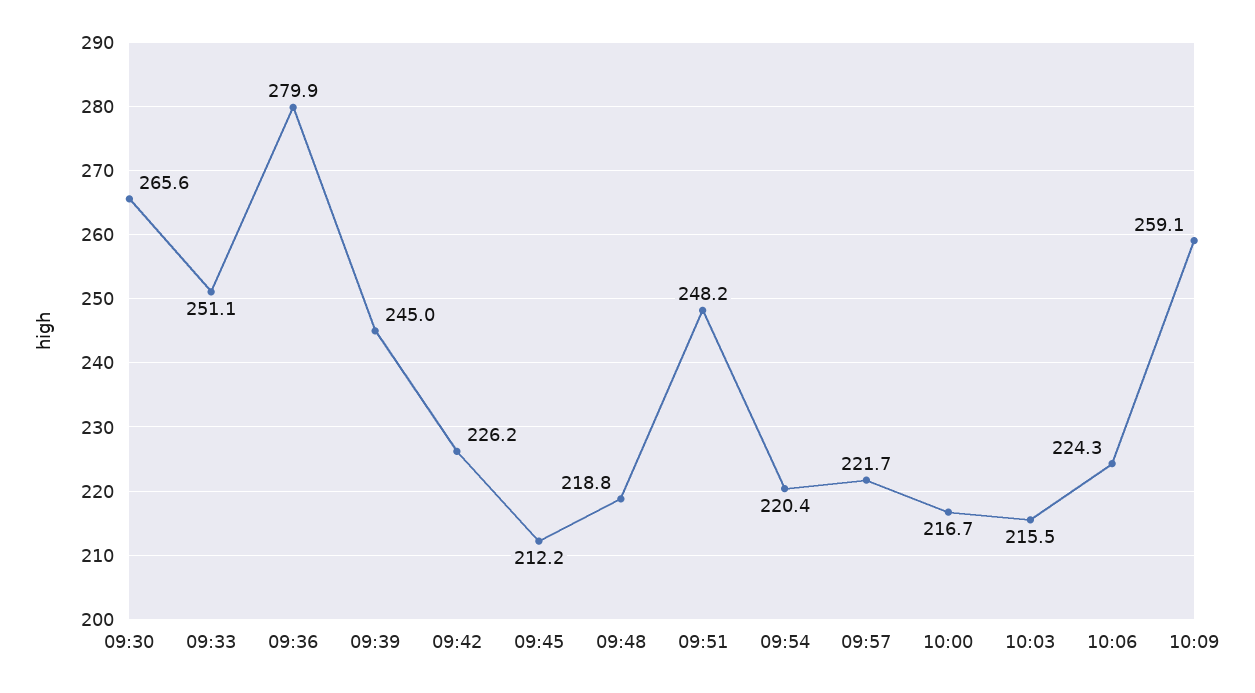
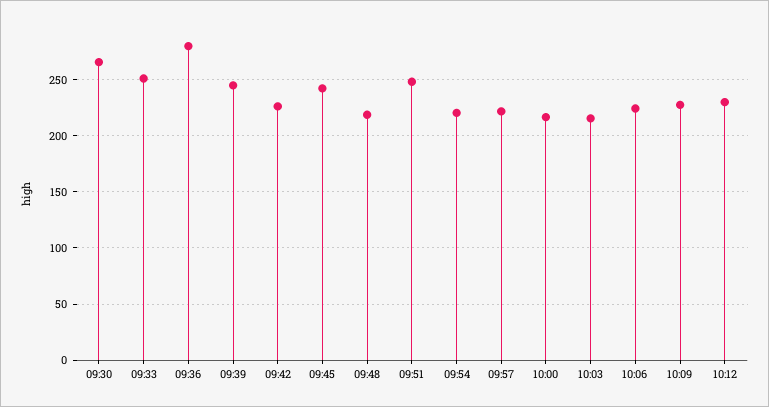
09:45: 212.2 -> 240
10:09: 259.1 -> 230
10:12: none -> 230

